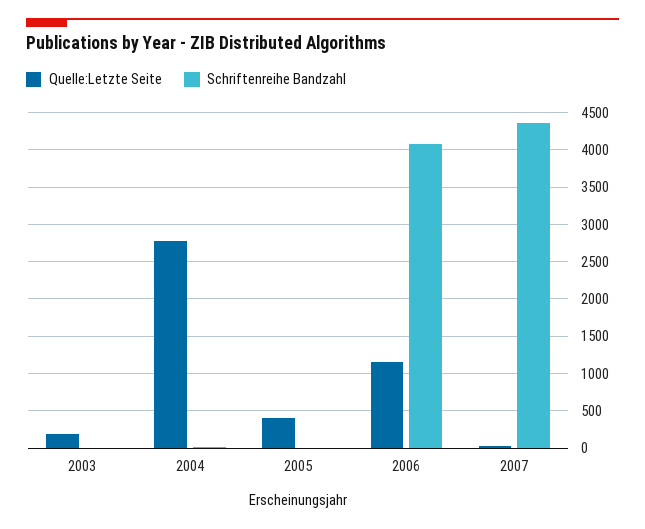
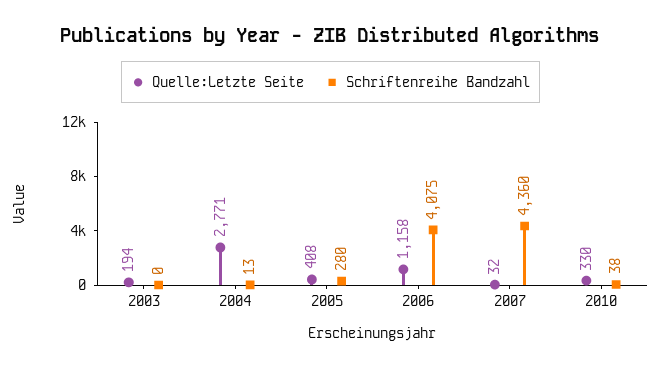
Schriftenreihe Bandzahl, 2005: 0 -> 280
Quelle:Letzte Seite, 2010: none -> 330
Schriftenreihe Bandzahl, 2010: none -> 38

